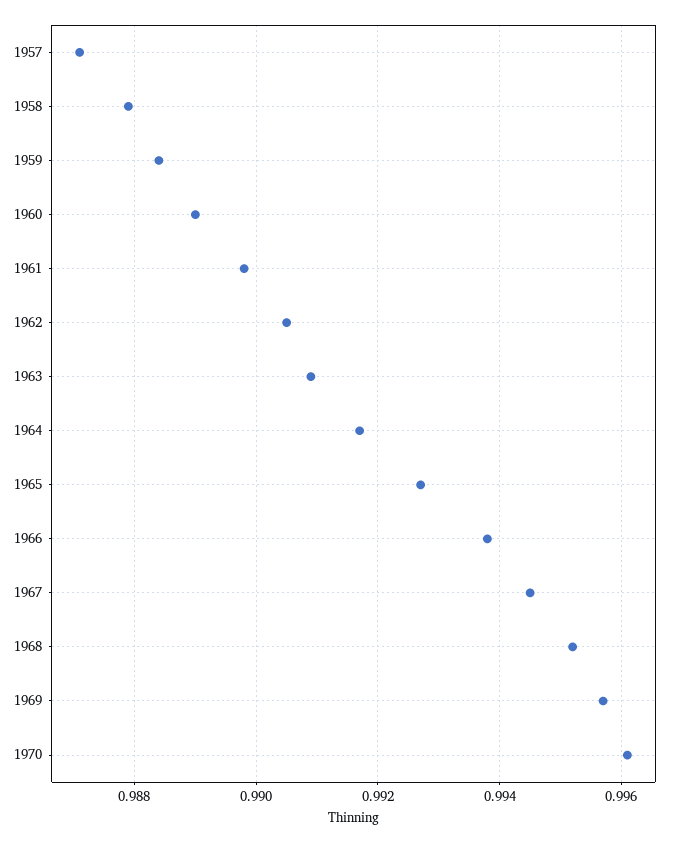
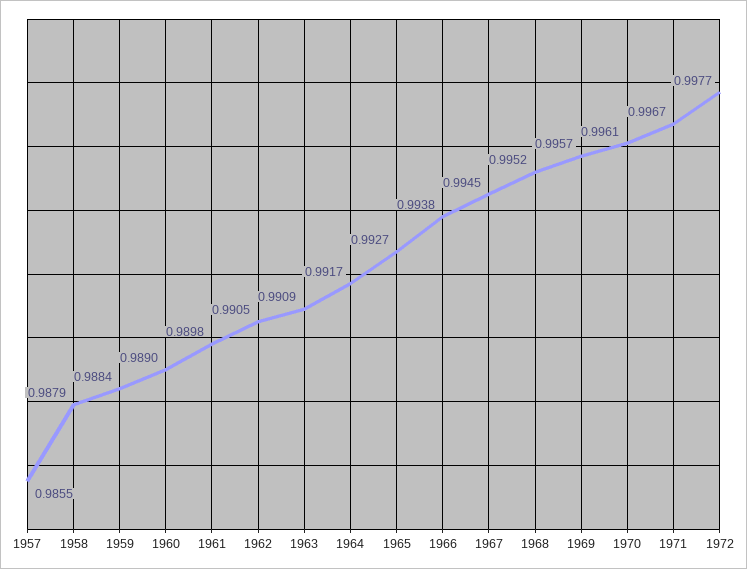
1957: 0.987 -> 0.9855
1971: none -> 0.9967
1972: none -> 0.9977

